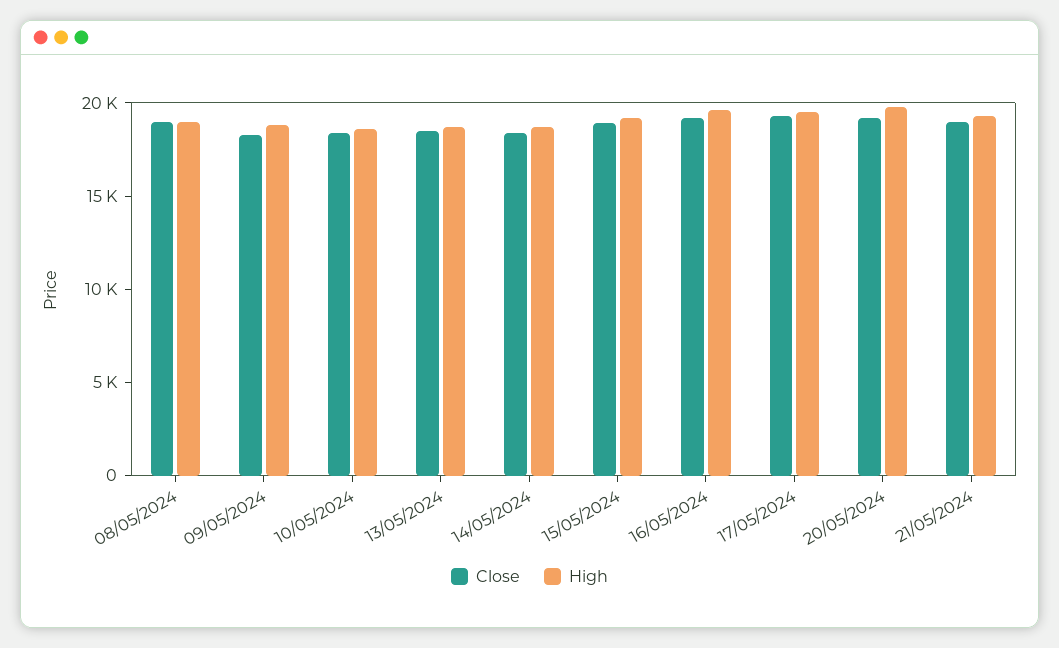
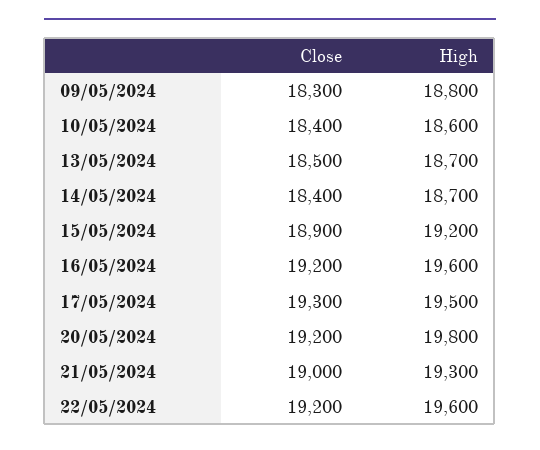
Close, 08/05/2024: 19000 -> none
High, 08/05/2024: 19000 -> none
Close, 22/05/2024: none -> 19200
High, 22/05/2024: none -> 19600

